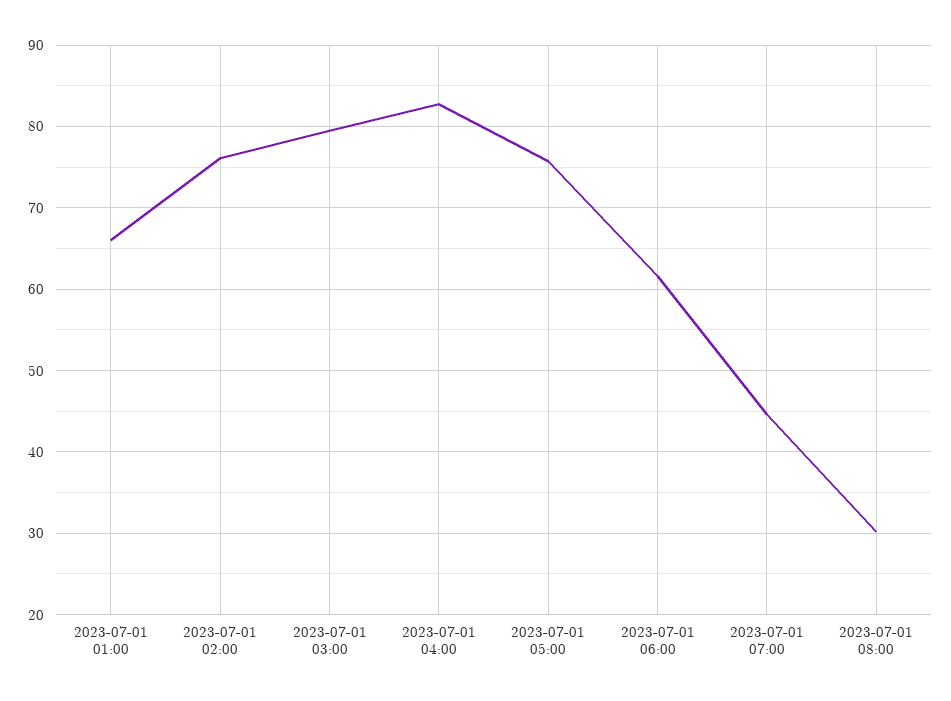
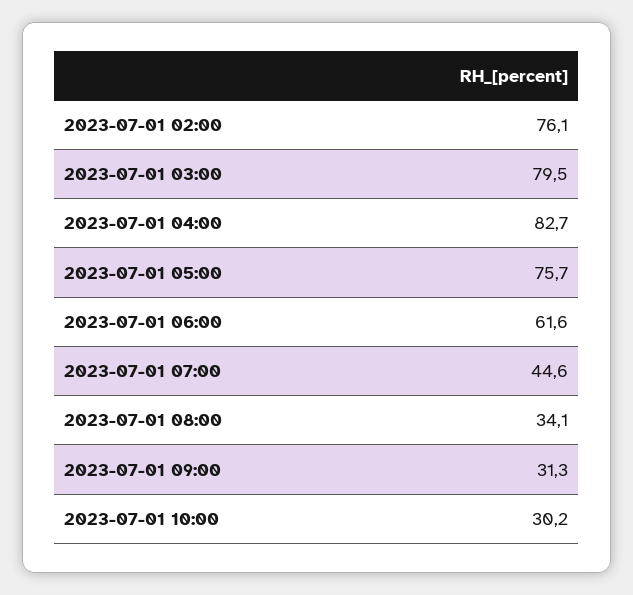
2023-07-01 01:00: 66 -> none
2023-07-01 08:00: 30 -> 34.1
2023-07-01 09:00: none -> 31.3
2023-07-01 10:00: none -> 30.2

